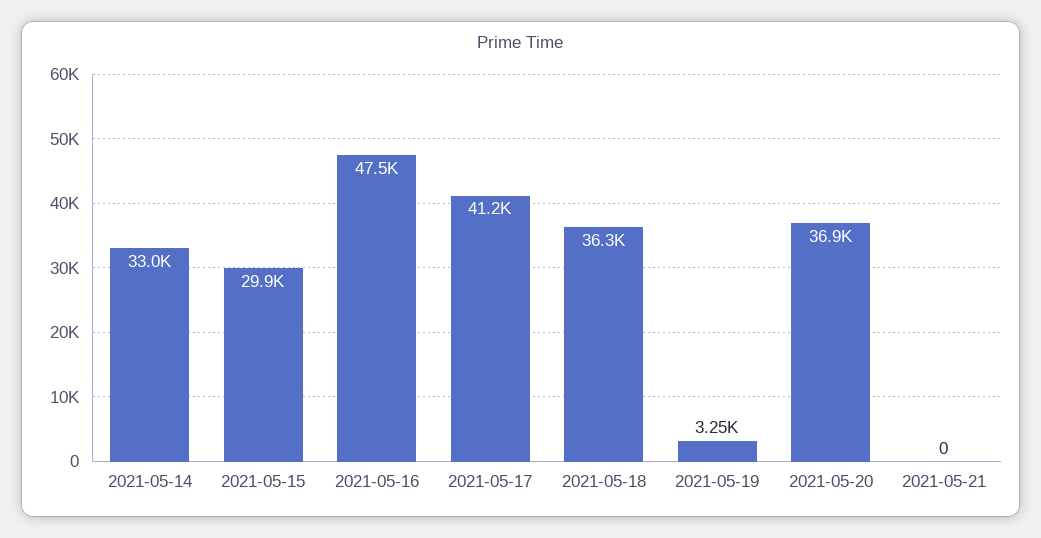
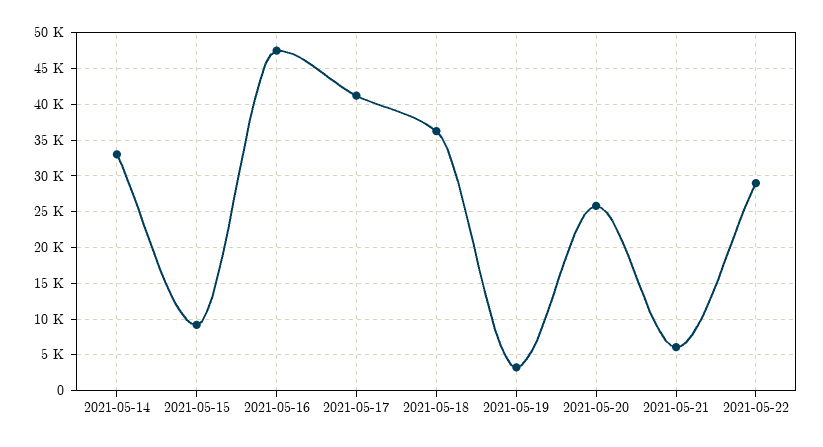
2021-05-15: 29900 -> 9000
2021-05-20: 36900 -> 26000
2021-05-21: 0 -> 6000
2021-05-22: none -> 29000

